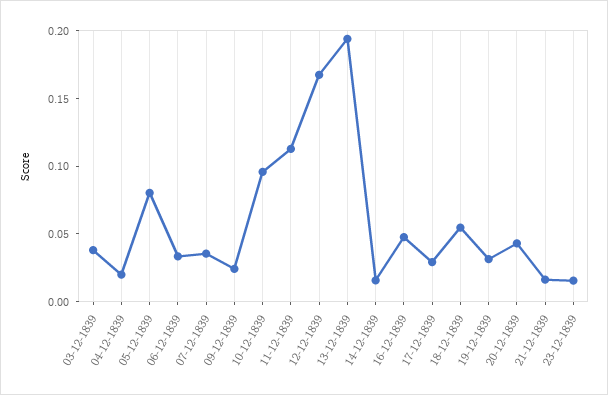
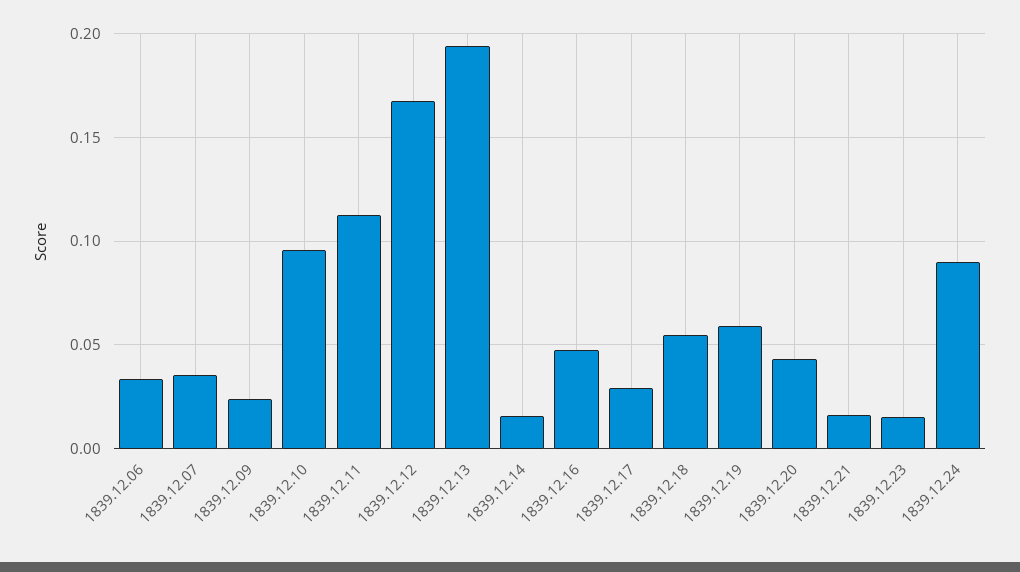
03-12-1839: 0.04 -> none
04-12-1839: 0.02 -> none
05-12-1839: 0.08 -> none
19-12-1839: 0.03 -> 0.06
1839.12.24: none -> 0.09

